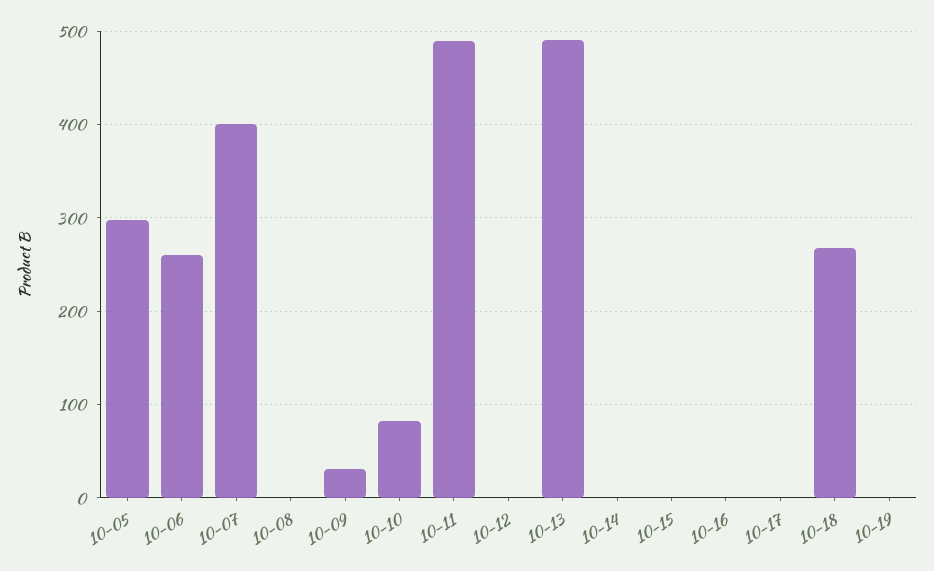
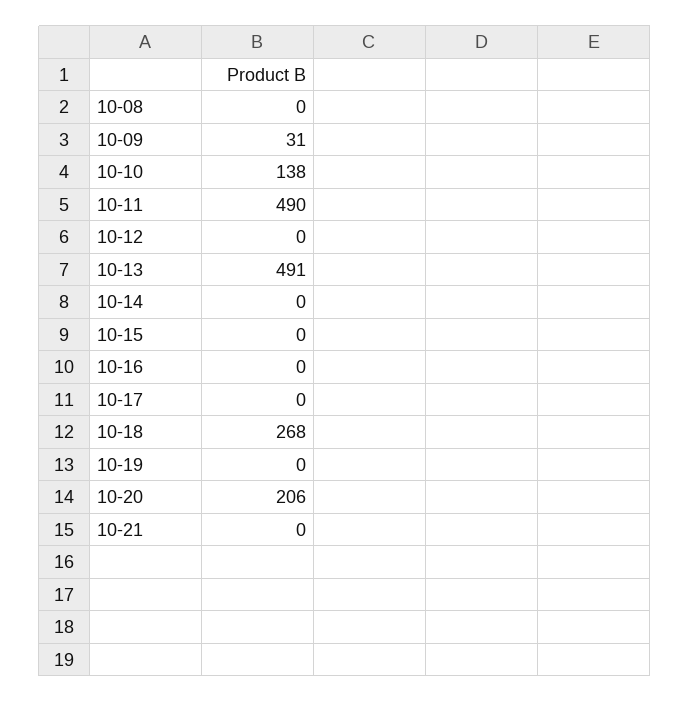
10-05: 300 -> none
10-06: 260 -> none
10-07: 400 -> none
10-10: 80 -> 138
10-20: none -> 206
10-21: none -> 0

